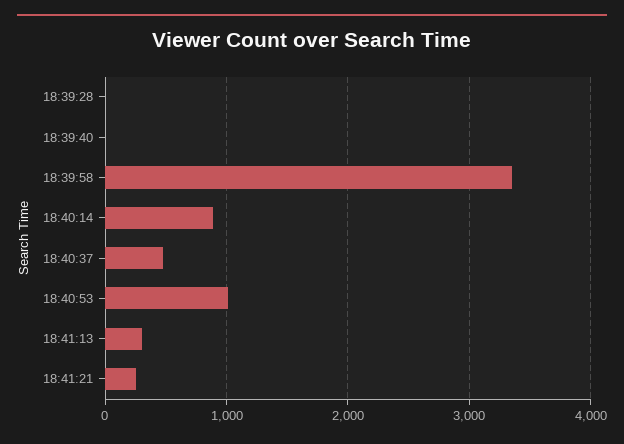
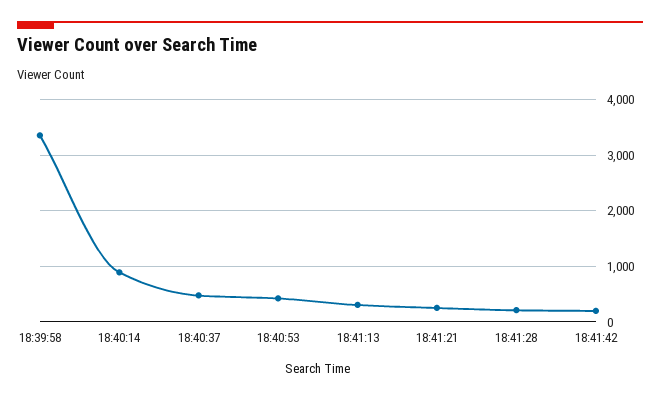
18:39:28: 0 -> none
18:39:40: 0 -> none
18:40:53: 1000 -> 400
18:41:28: none -> 200
18:41:42: none -> 200

